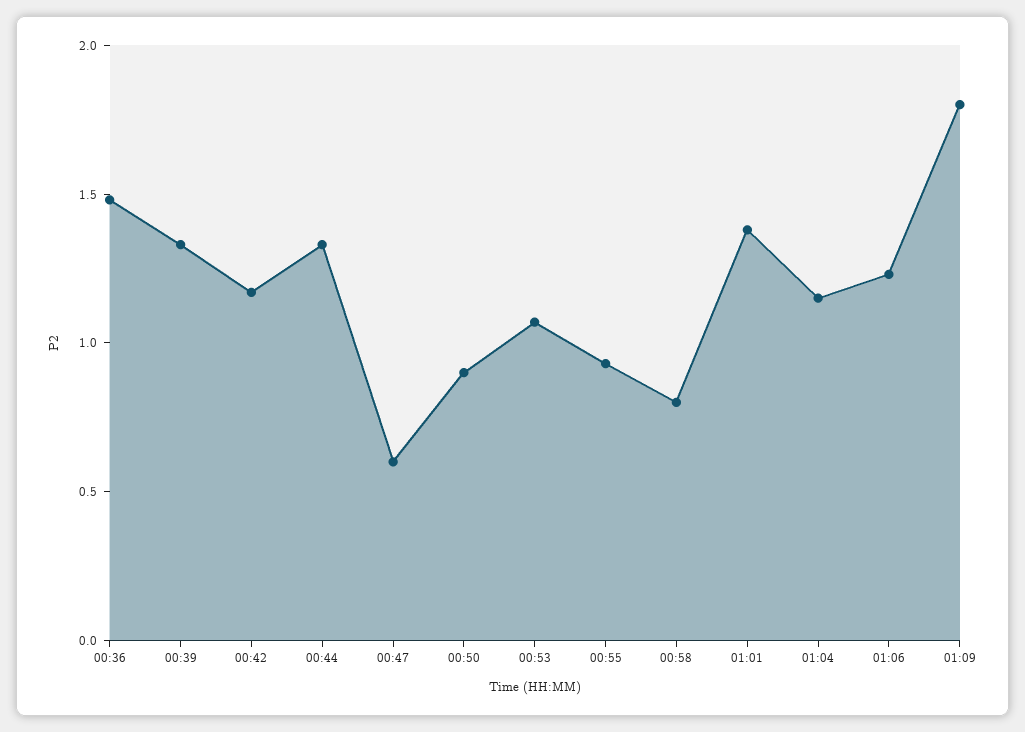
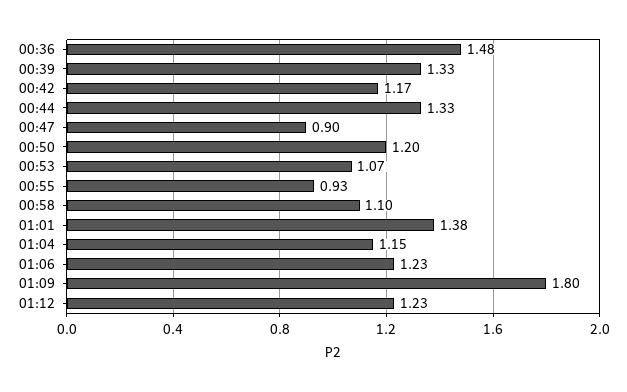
00:47: 0.6 -> 0.9
00:50: 0.9 -> 1.2
00:58: 0.8 -> 1.1
01:12: none -> 1.23

